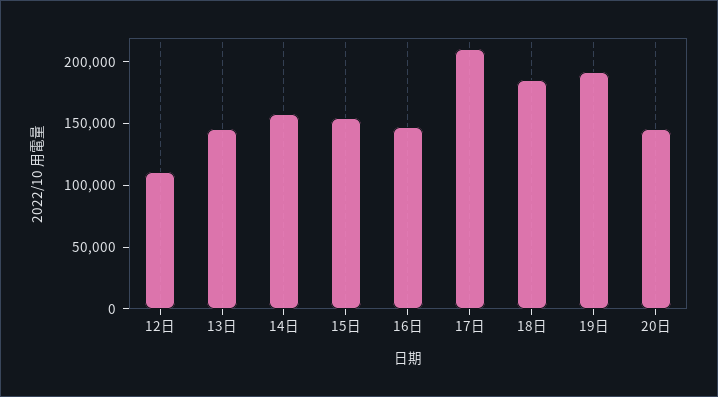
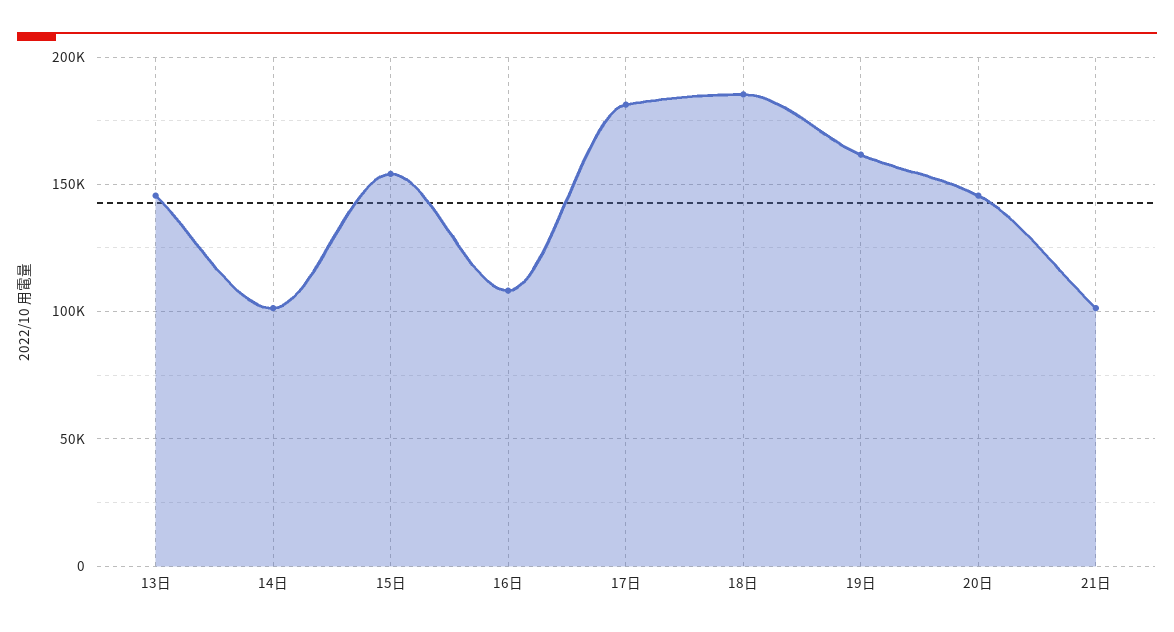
12日: 110000 -> none
14日: 160000 -> 100000
16日: 150000 -> 110000
17日: 210000 -> 180000
19日: 190000 -> 160000
21日: none -> 100000

